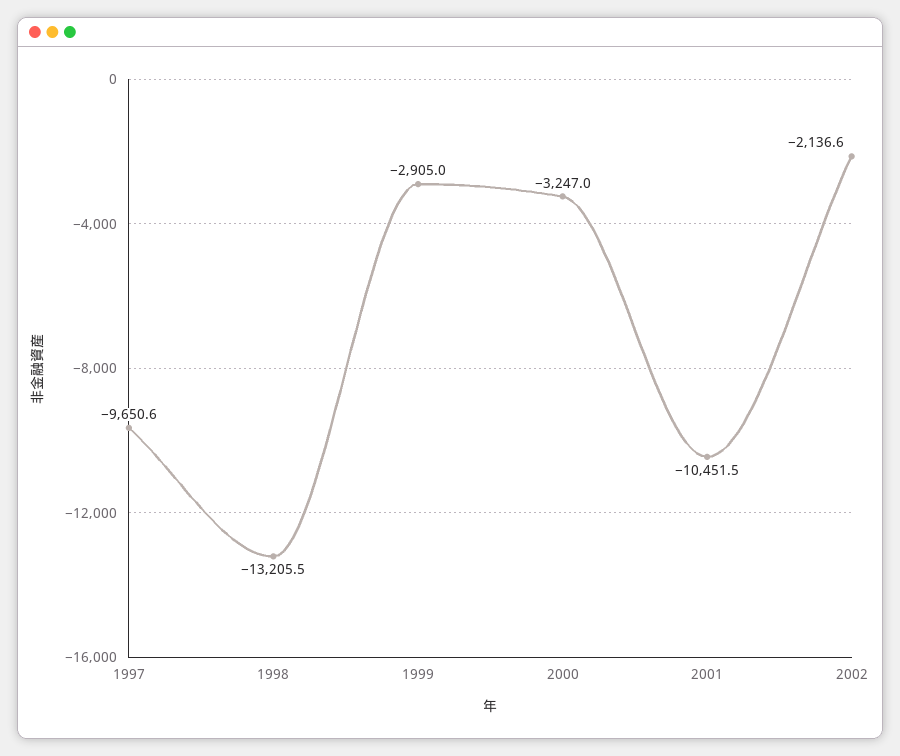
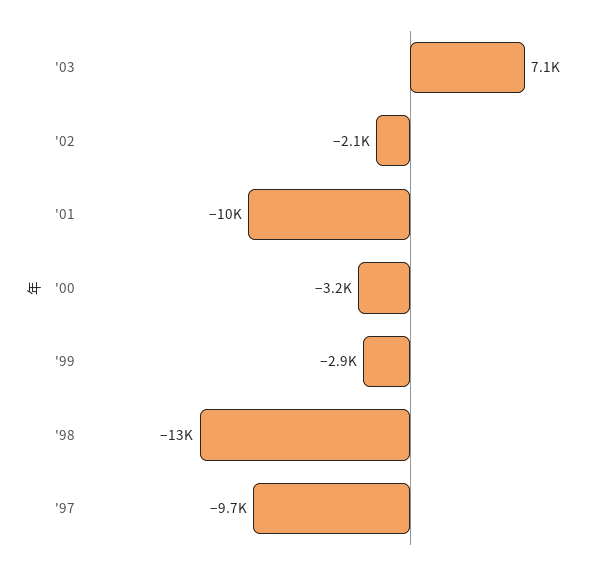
'03: none -> 7100

